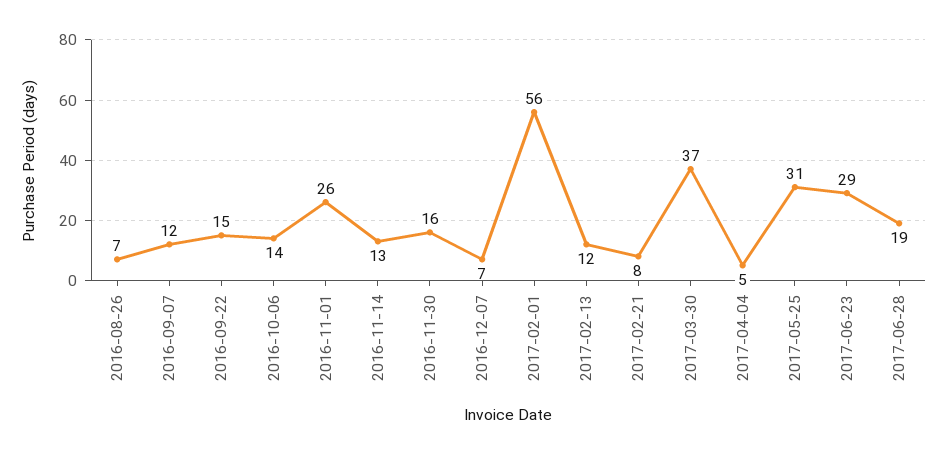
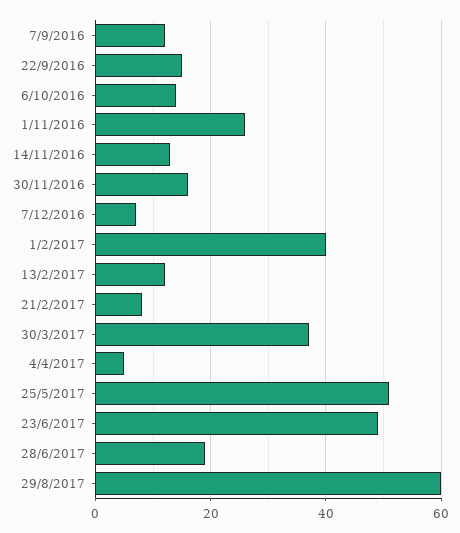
2016-08-26: 7 -> none
2017-02-01: 56 -> 40
2017-05-25: 31 -> 50
2017-06-23: 29 -> 50
29/8/2017: none -> 60

